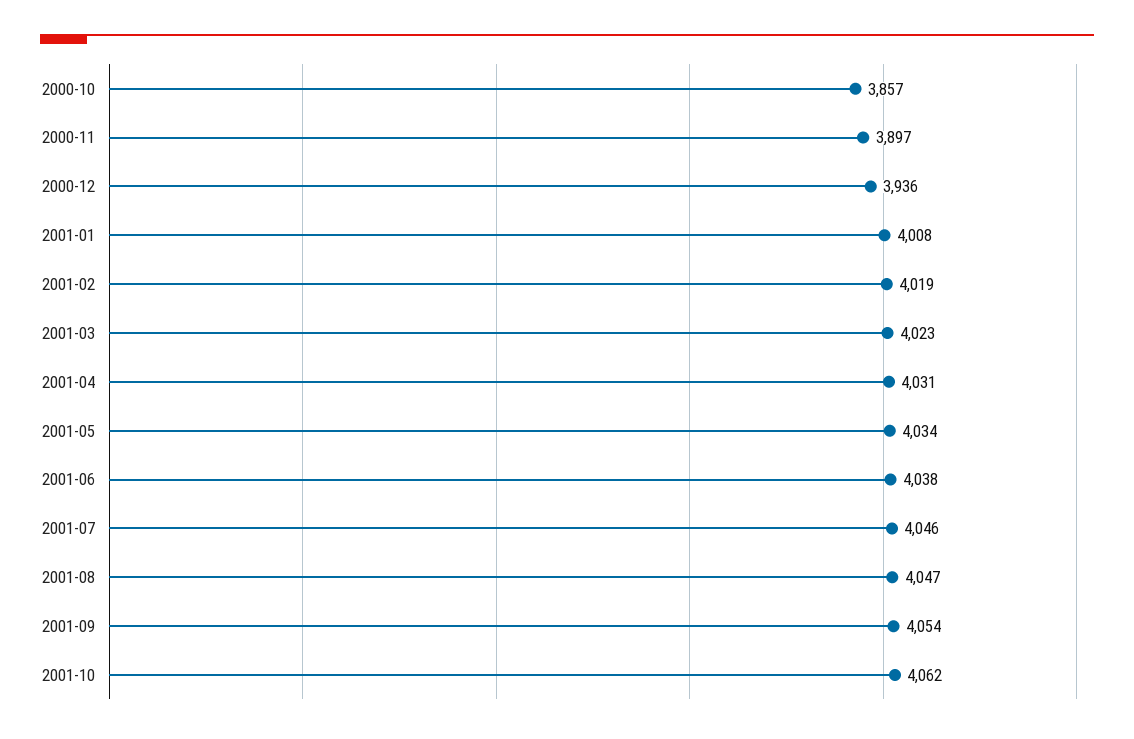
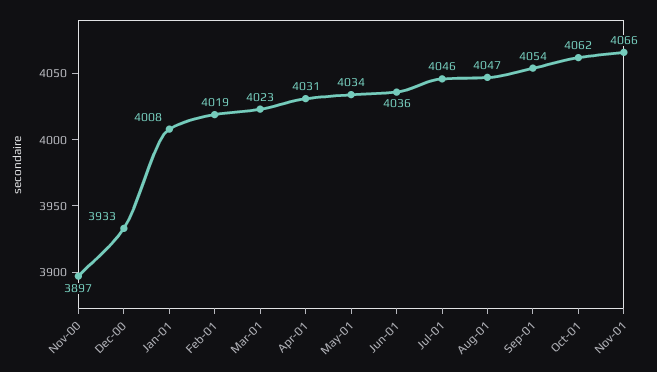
2000-10: 3857 -> none
2000-12: 3936 -> 3933
2001-06: 4038 -> 4036
Nov-01: none -> 4066

